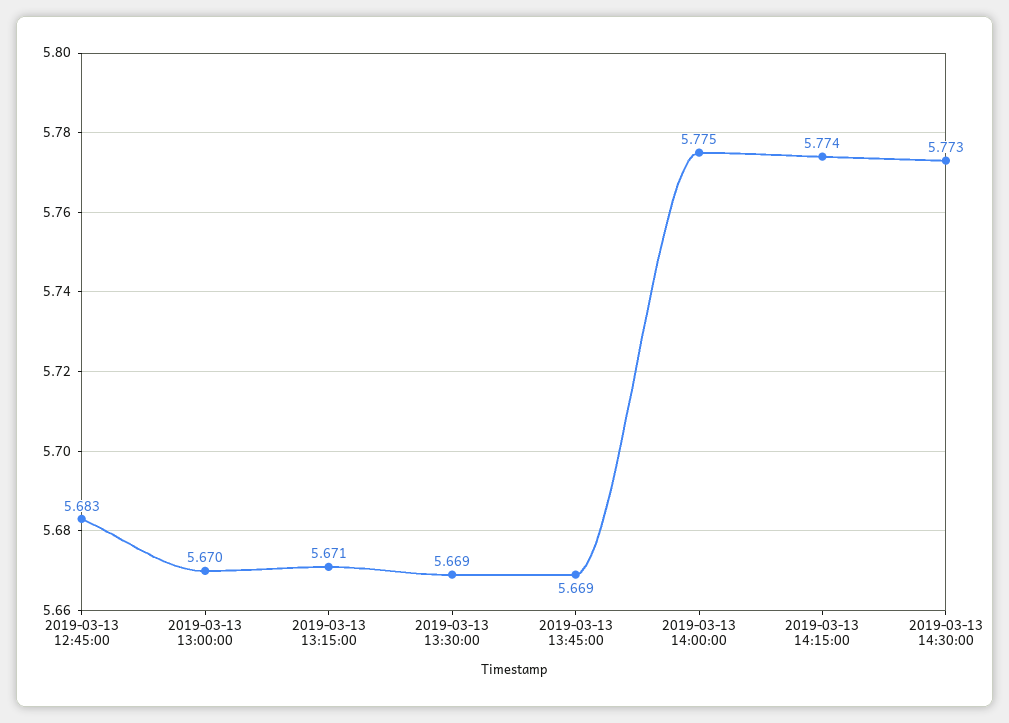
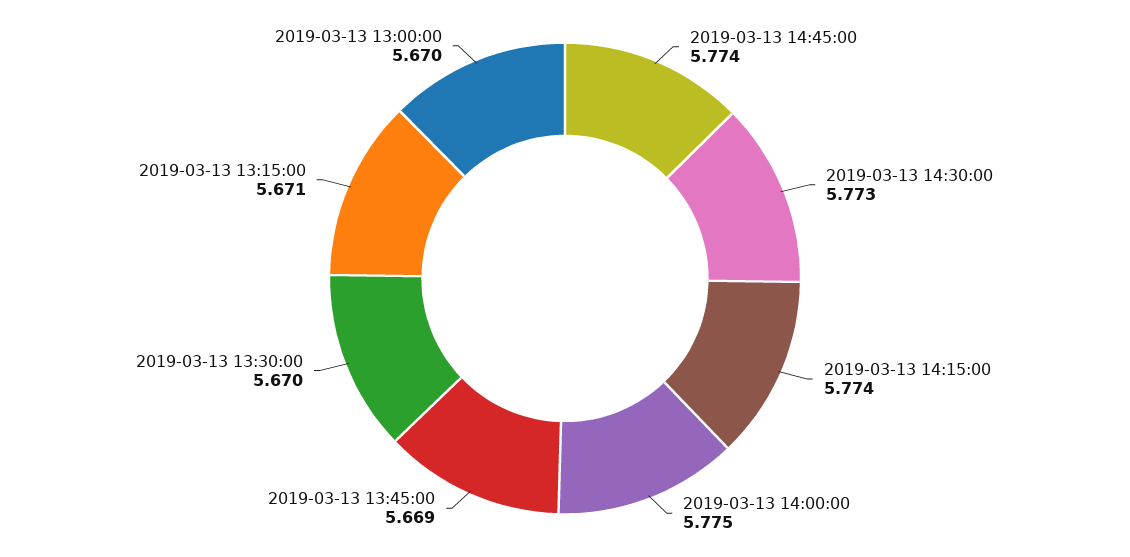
2019-03-13 12:45:00: 5.683 -> none
2019-03-13 13:30:00: 5.669 -> 5.67
2019-03-13 14:45:00: none -> 5.774

